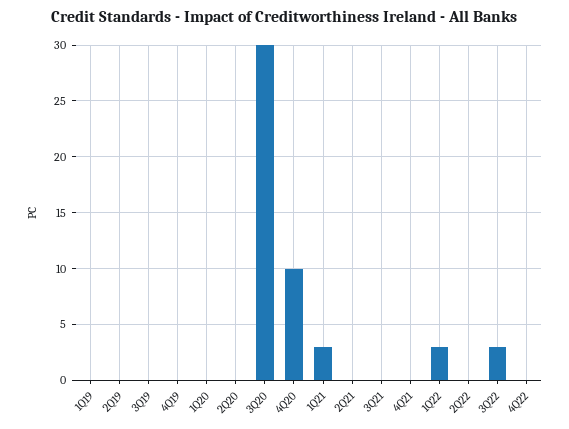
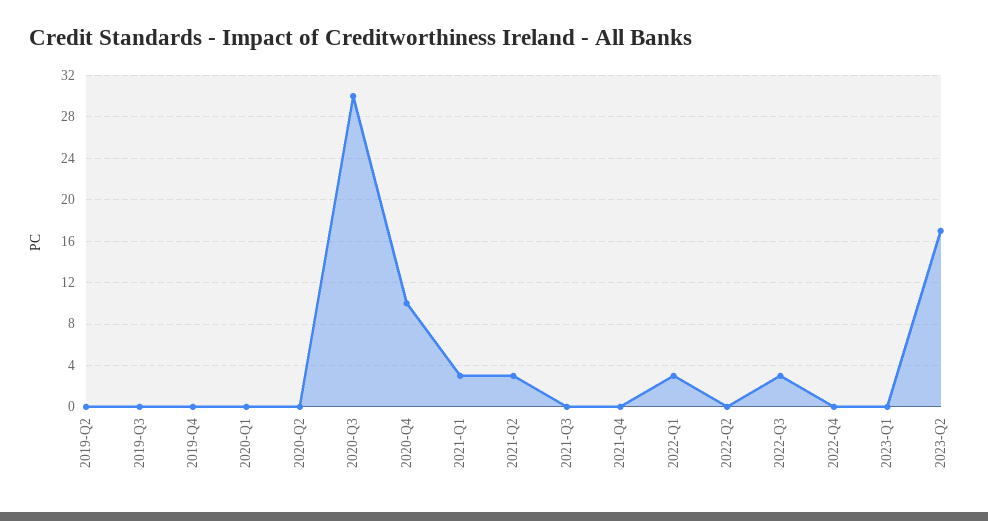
1Q19: 0 -> none
2Q21: 0 -> 3
2023-Q1: none -> 0
2023-Q2: none -> 17

